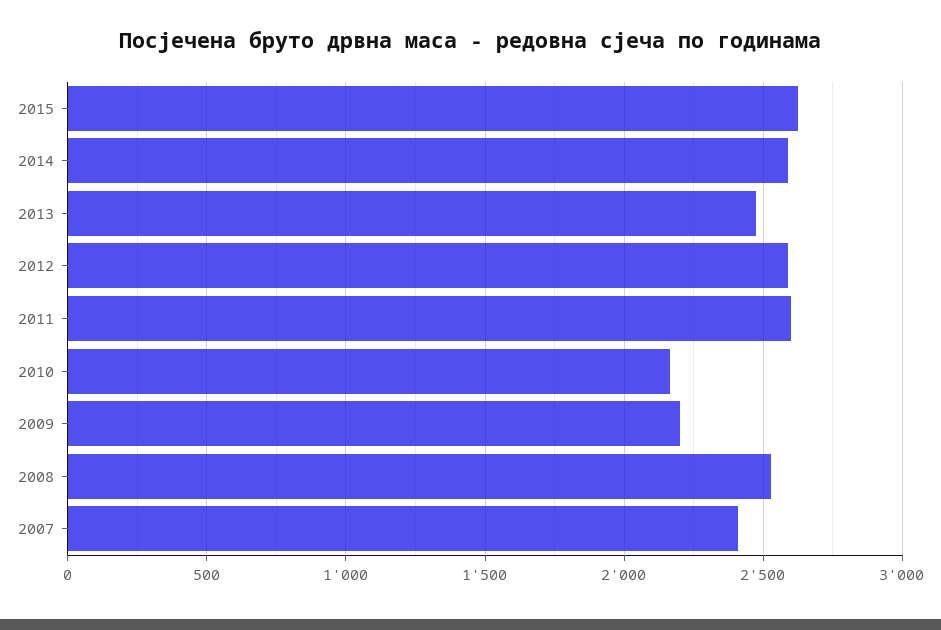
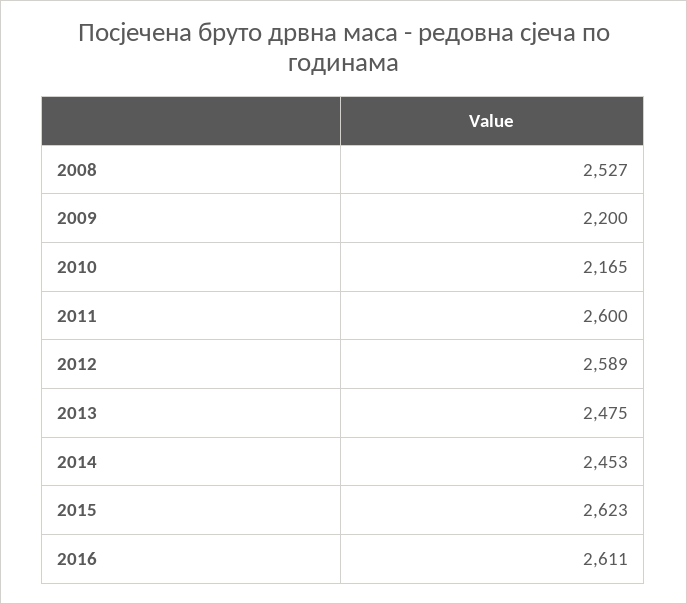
2014: 2600 -> 2453
2007: 2400 -> none
2016: none -> 2611

